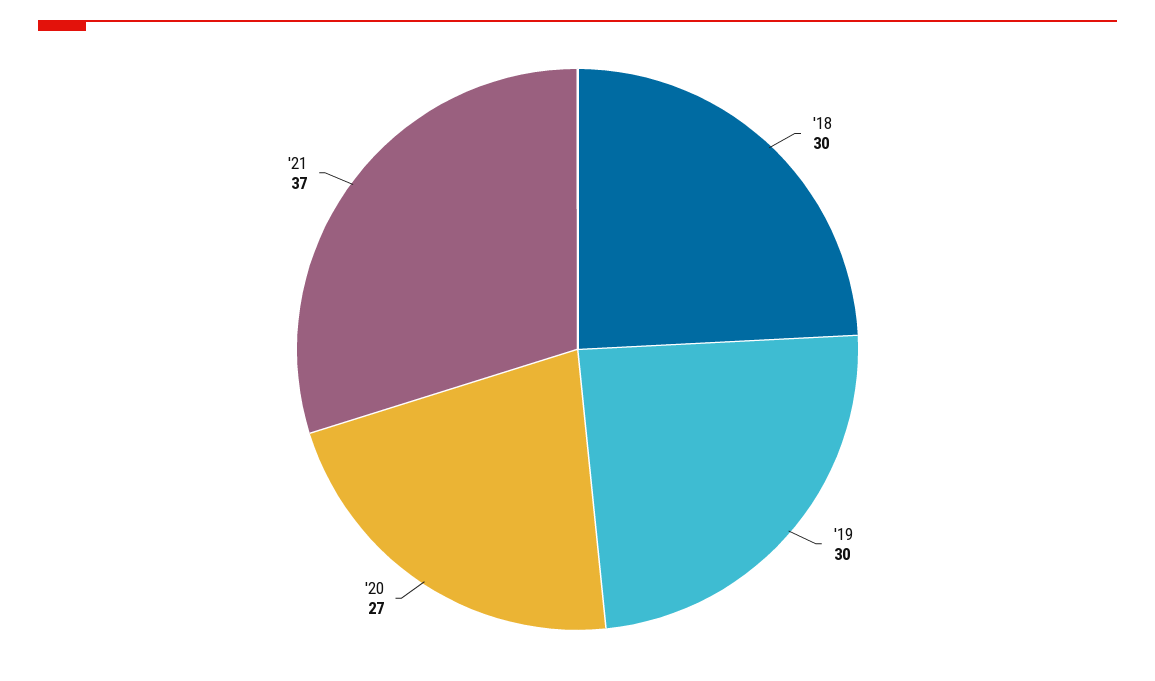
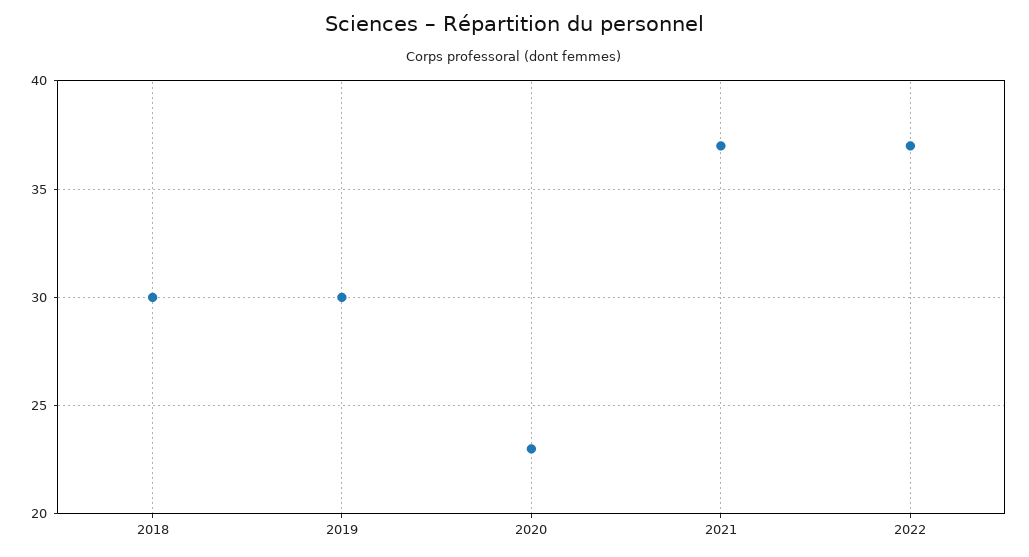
'20: 27 -> 23
2022: none -> 37

